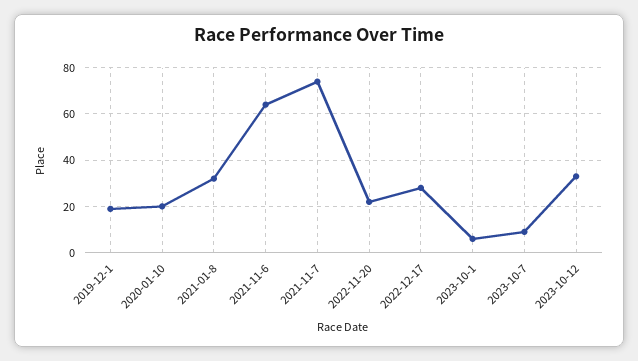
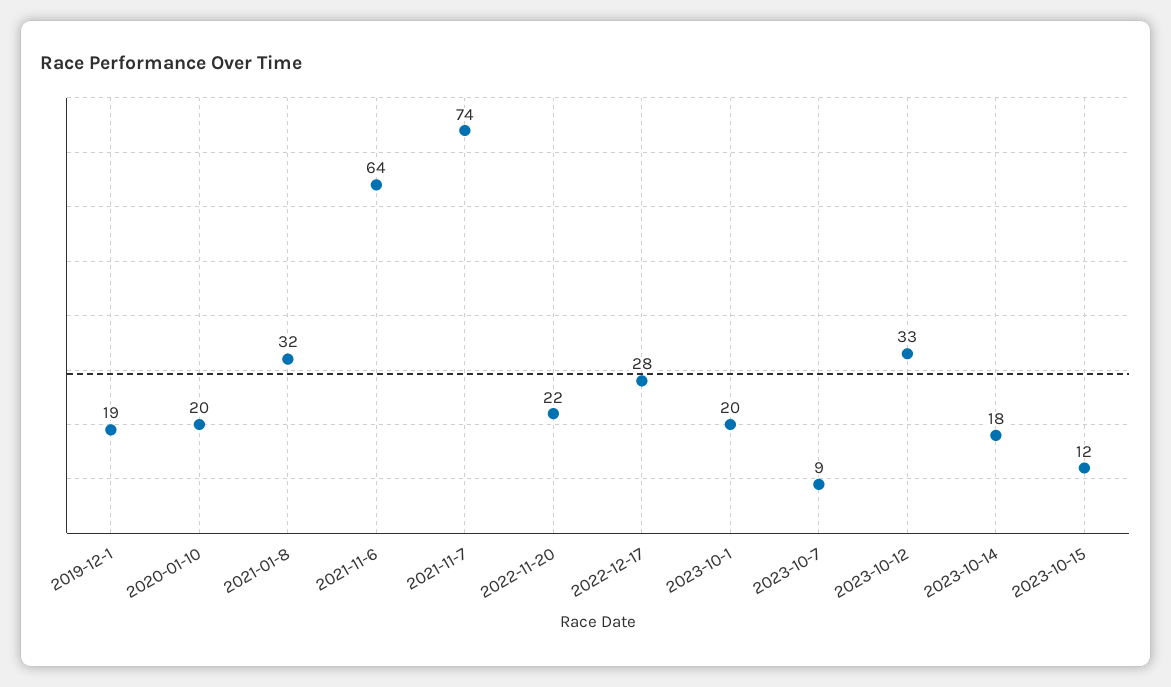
2023-10-1: 5 -> 20
2023-10-14: none -> 18
2023-10-15: none -> 12

